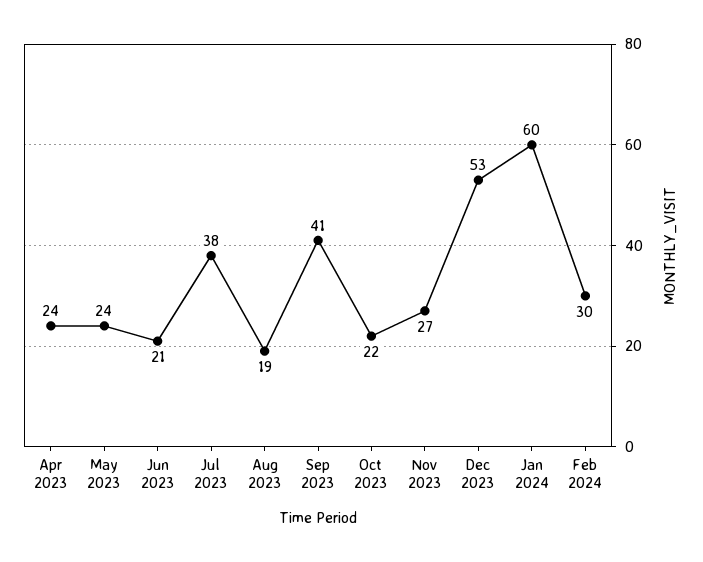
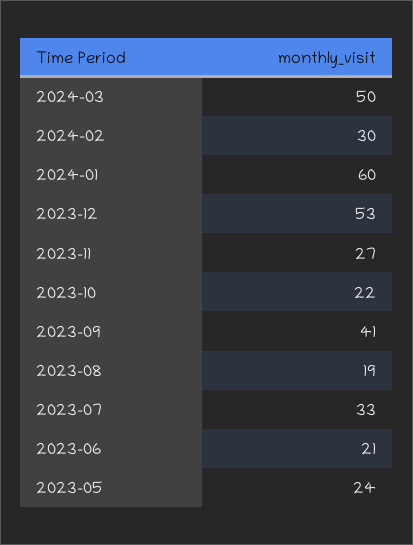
Apr 2023: 24 -> none
Jul 2023: 38 -> 33
2024-03: none -> 50

